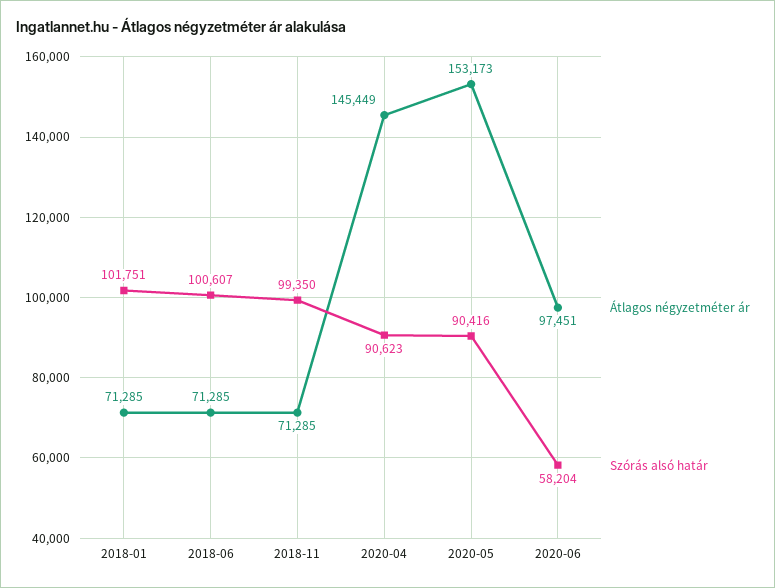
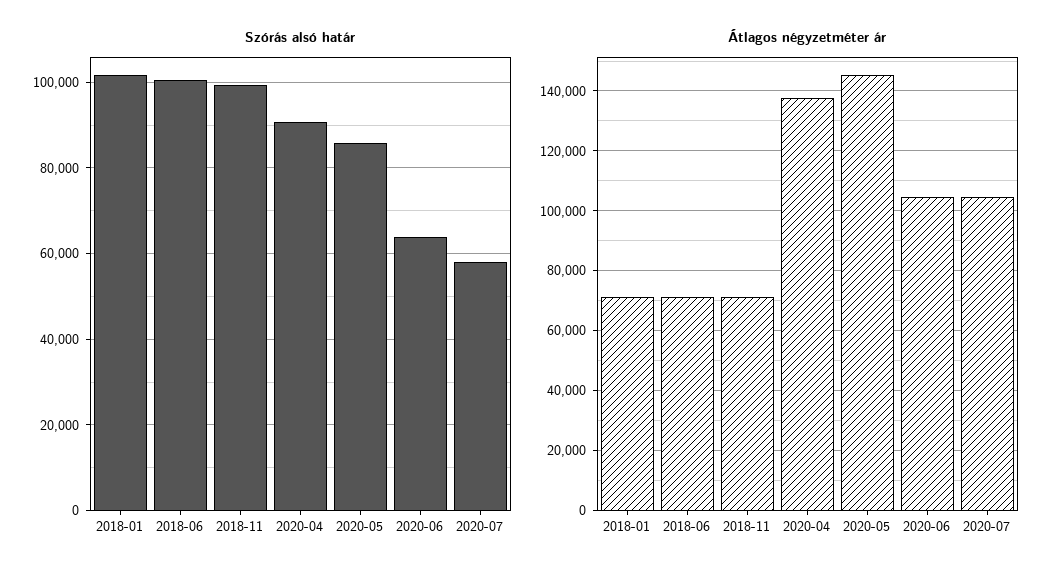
Átlagos négyzetméter ár, 2020-04: 145449 -> 137500
Átlagos négyzetméter ár, 2020-05: 153173 -> 145000
Szórás alsó határ, 2020-05: 90416 -> 86000
Átlagos négyzetméter ár, 2020-06: 97451 -> 105000
Szórás alsó határ, 2020-06: 58204 -> 64000
Szórás alsó határ, 2020-07: none -> 58000
Átlagos négyzetméter ár, 2020-07: none -> 105000

